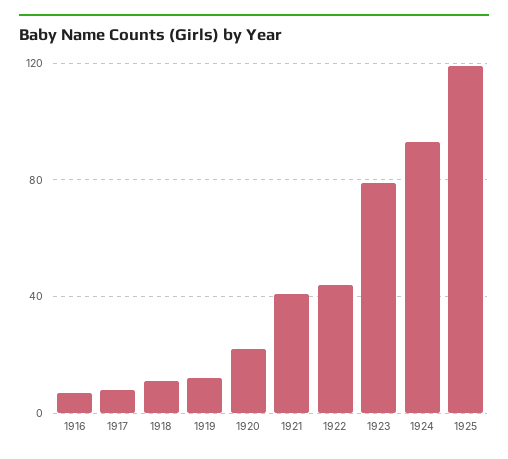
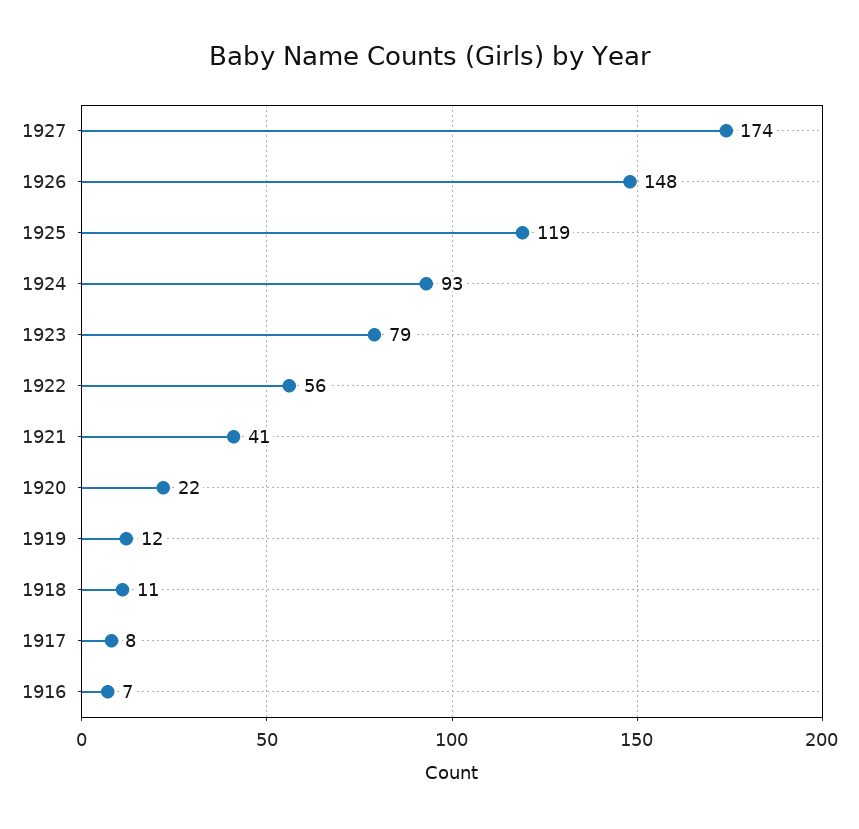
1922: 45 -> 56
1927: none -> 174
1926: none -> 148

